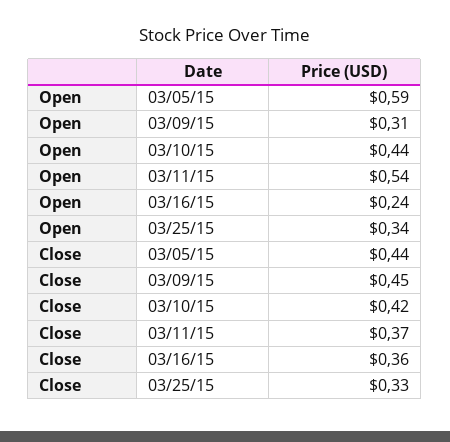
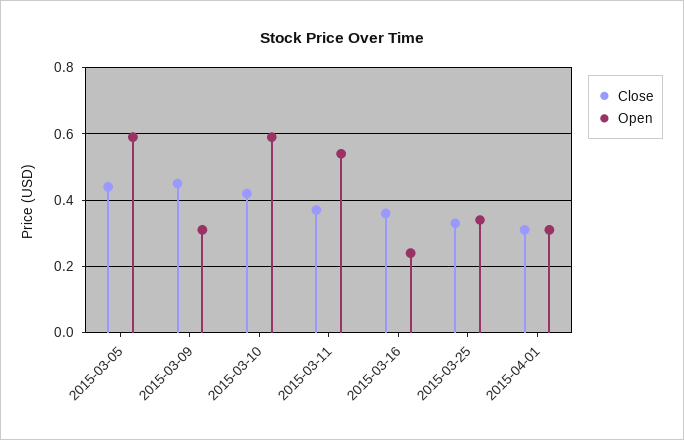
Open, 03/10/15: 0.44 -> 0.6
Close, 2015-04-01: none -> 0.3
Open, 2015-04-01: none -> 0.3

